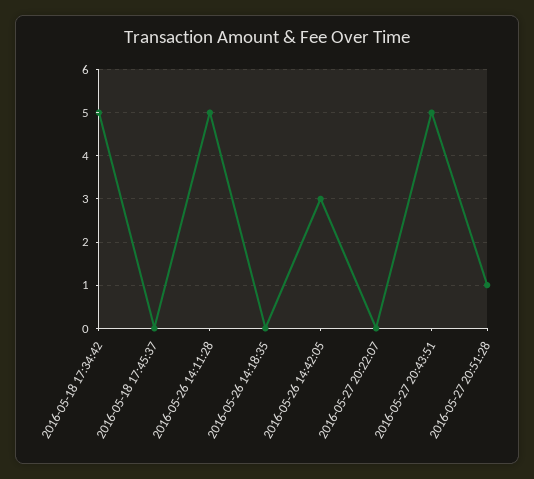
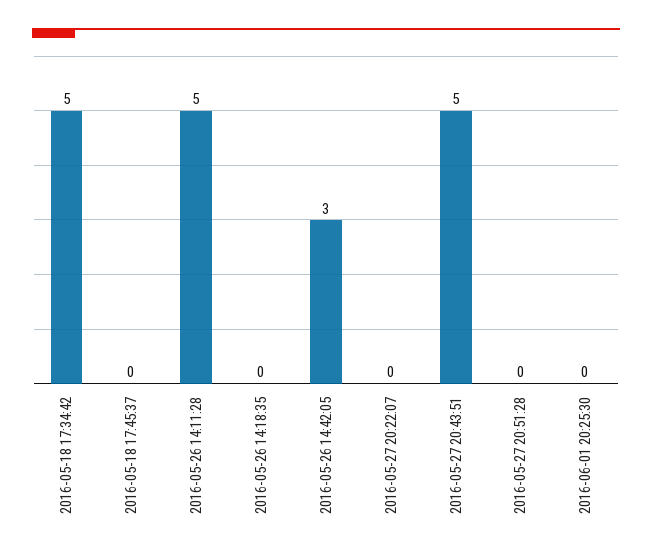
2016-05-27 20:51:28: 1 -> 0
2016-06-01 20:25:30: none -> 0

